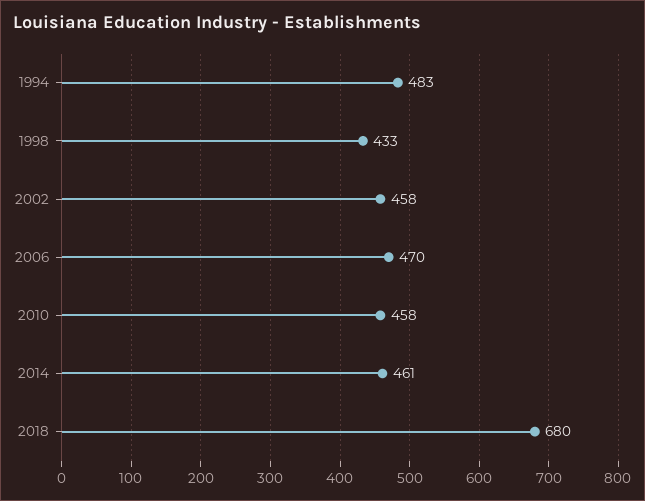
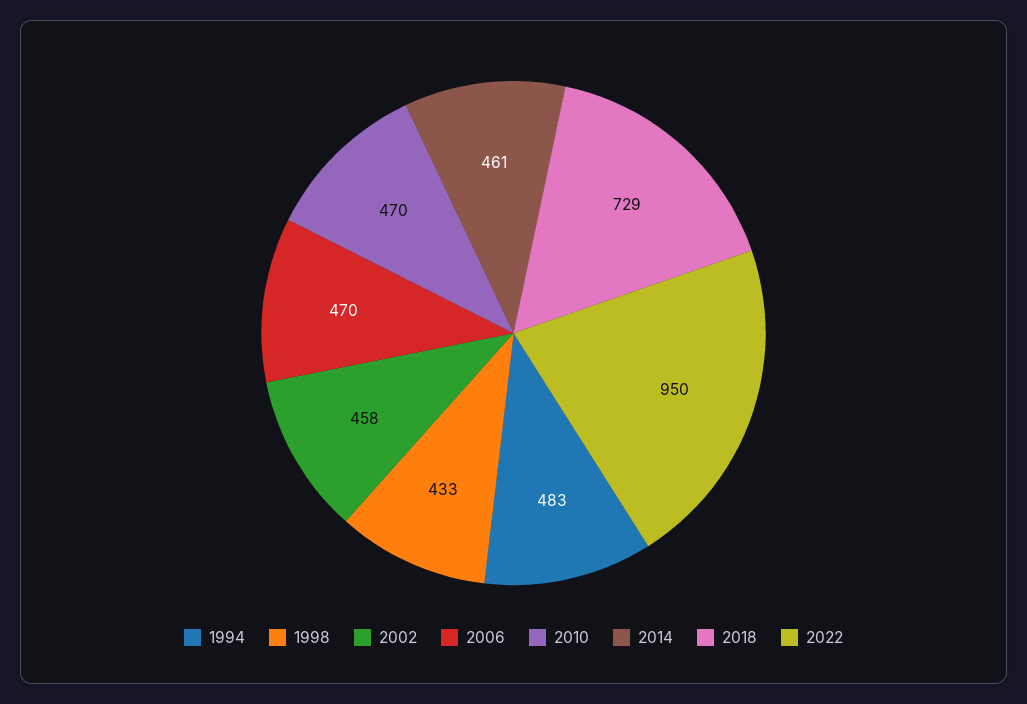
2010: 458 -> 470
2018: 680 -> 729
2022: none -> 950

